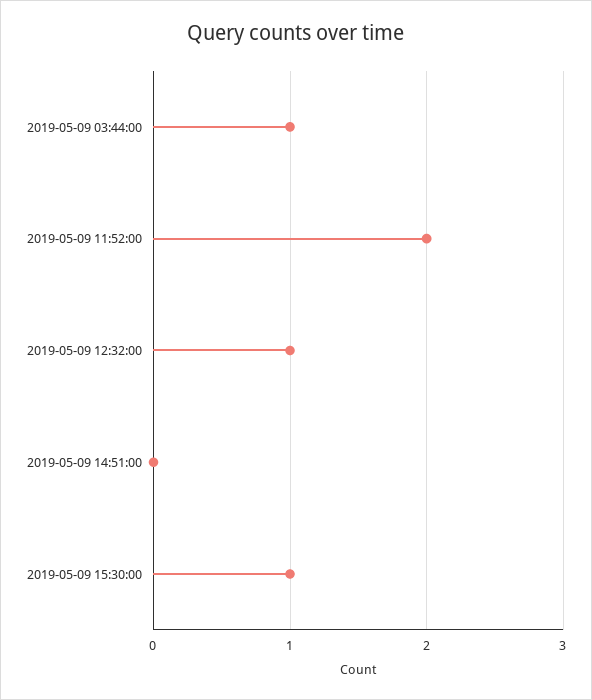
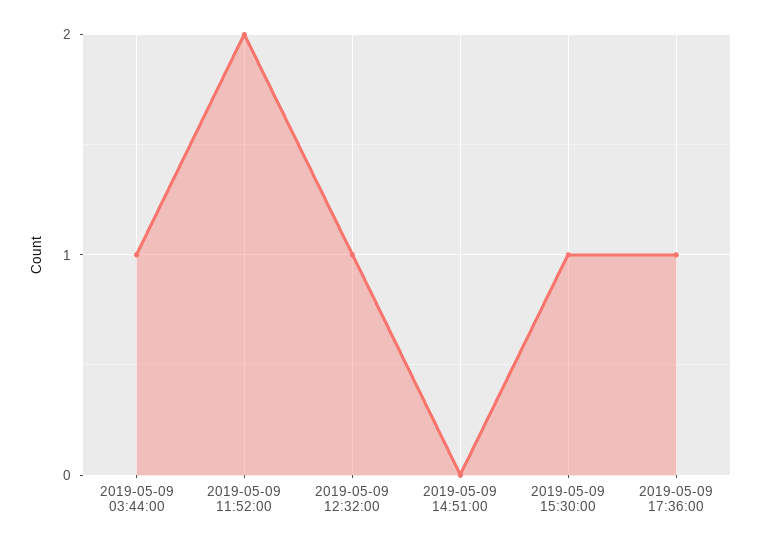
2019-05-09 17:36:00: none -> 1

